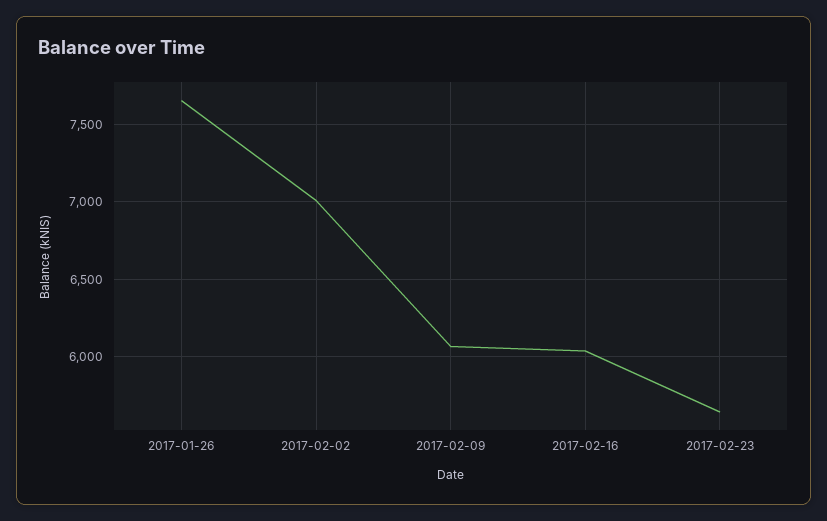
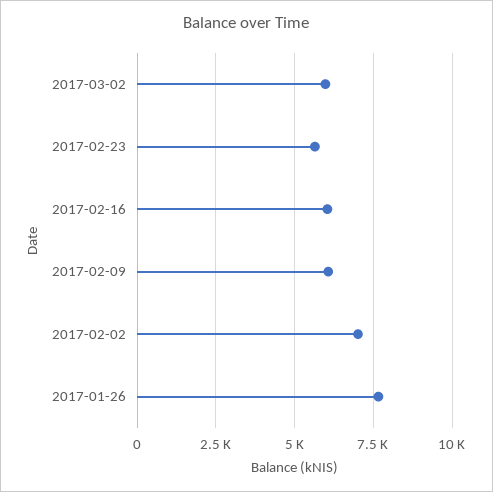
2017-03-02: none -> 6000

